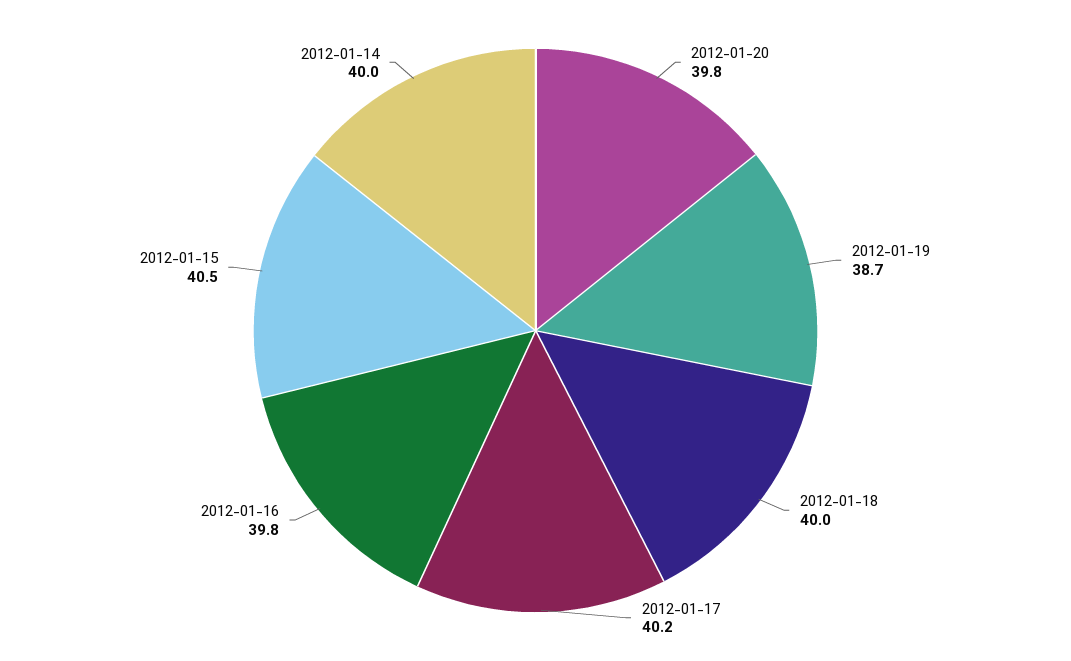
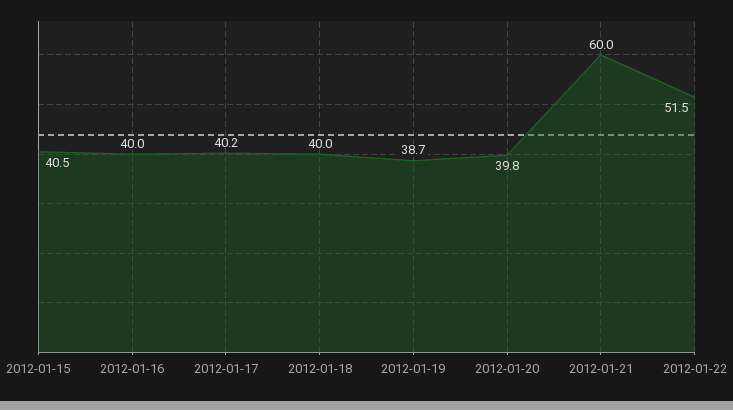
2012-01-16: 39.8 -> 40
2012-01-14: 40 -> none
2012-01-21: none -> 60
2012-01-22: none -> 51.5

